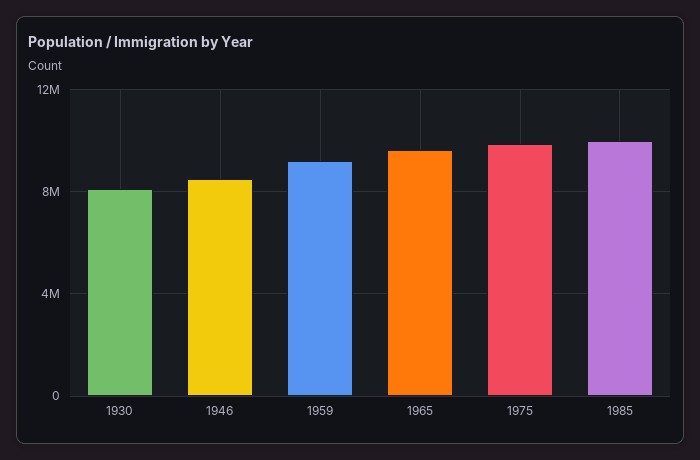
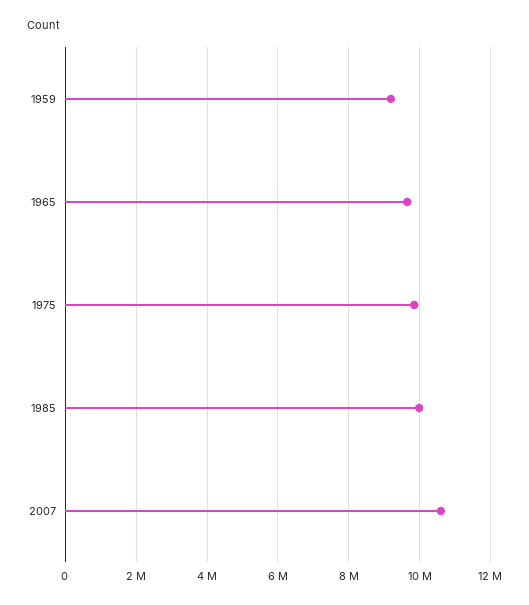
1930: 8000000 -> none
1946: 8500000 -> none
2007: none -> 10600000

